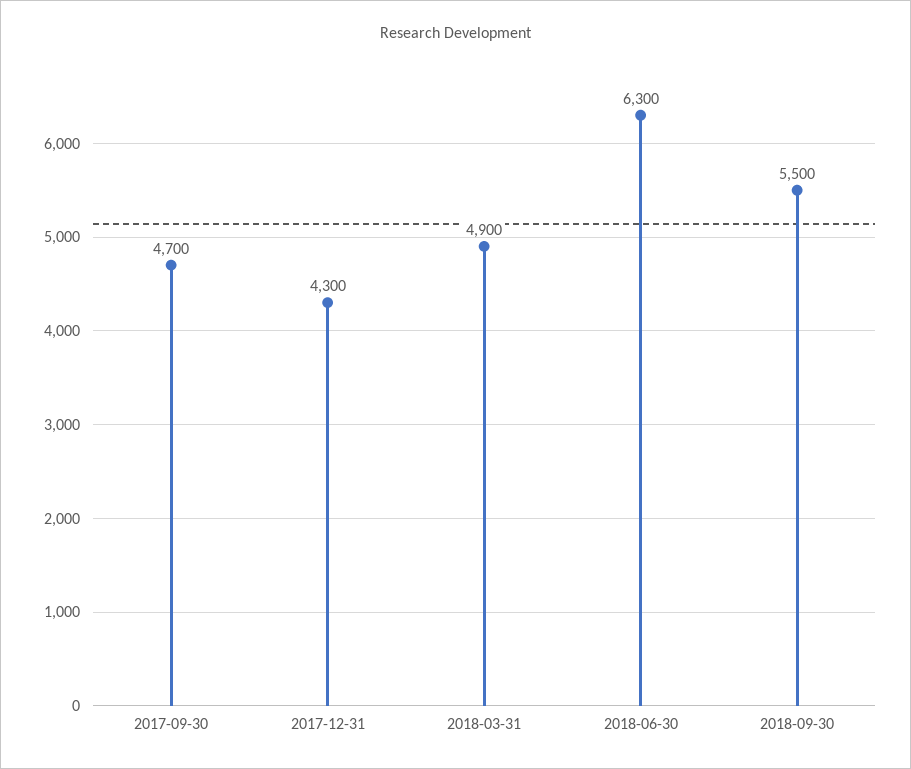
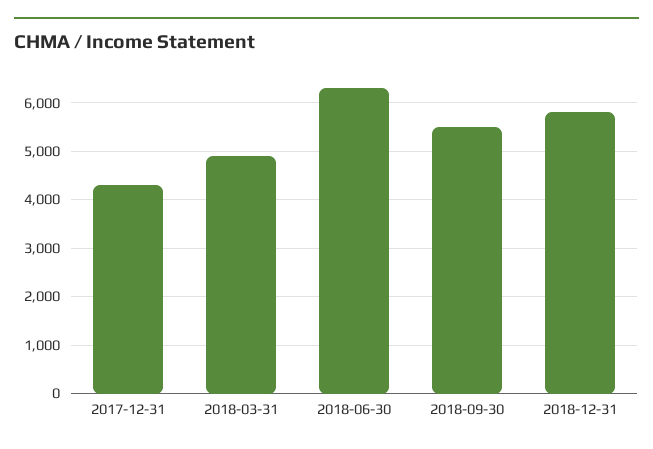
2017-09-30: 4700 -> none
2018-12-31: none -> 5800

